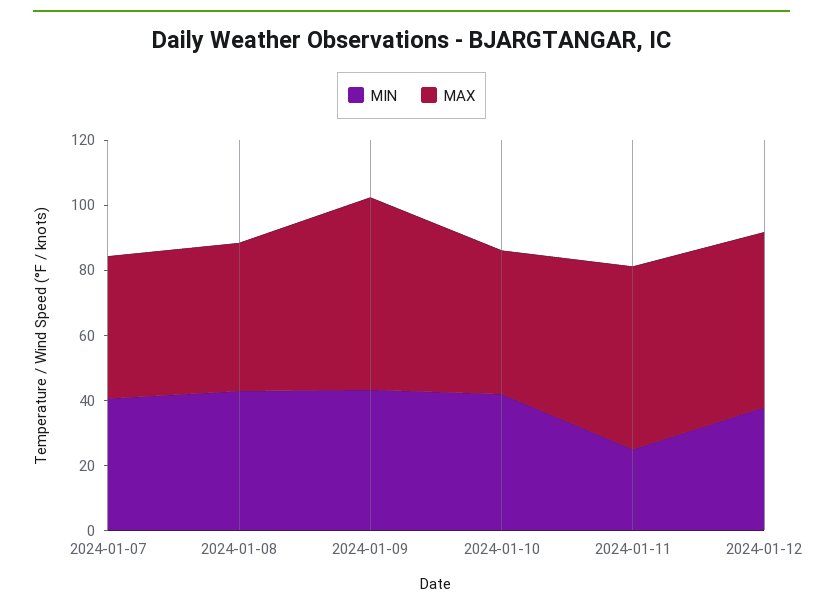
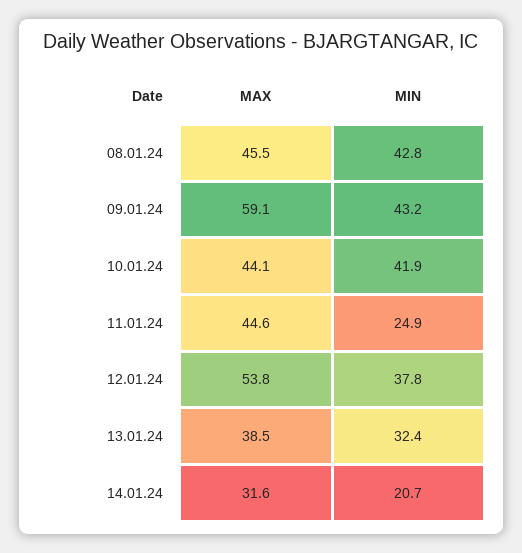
MIN, 2024-01-07: 40 -> none
MAX, 2024-01-07: 45 -> none
MAX, 2024-01-11: 55 -> 44.6
MAX, 13.01.24: none -> 38.5
MIN, 13.01.24: none -> 32.4
MAX, 14.01.24: none -> 31.6
MIN, 14.01.24: none -> 20.7

